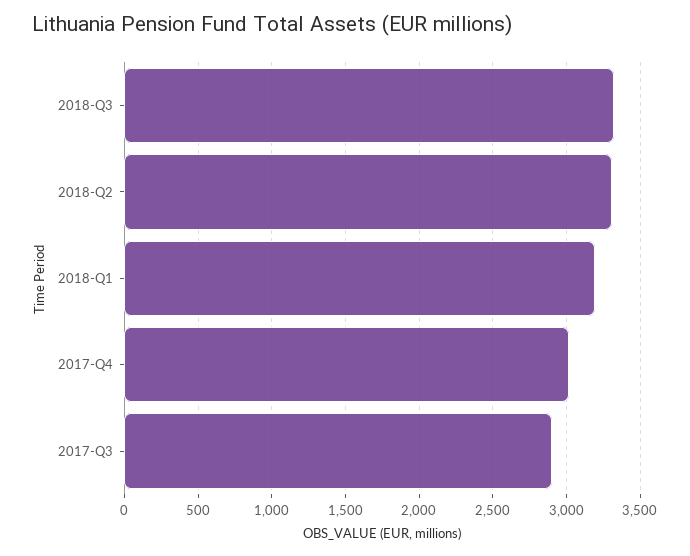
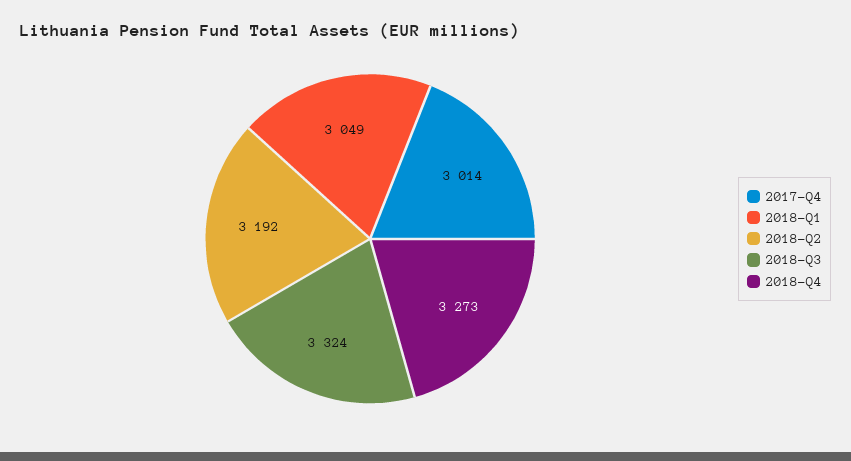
2018-Q2: 3300 -> 3192
2018-Q1: 3200 -> 3049
2017-Q3: 2900 -> none
2018-Q4: none -> 3273

